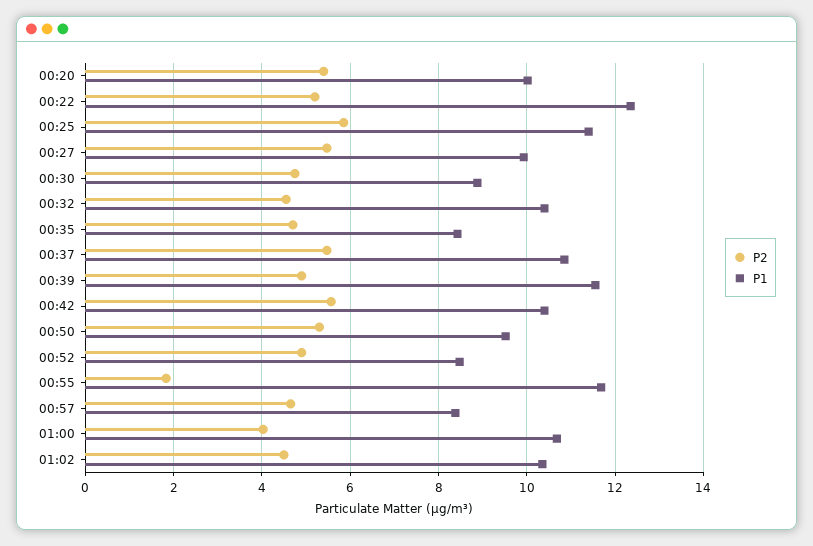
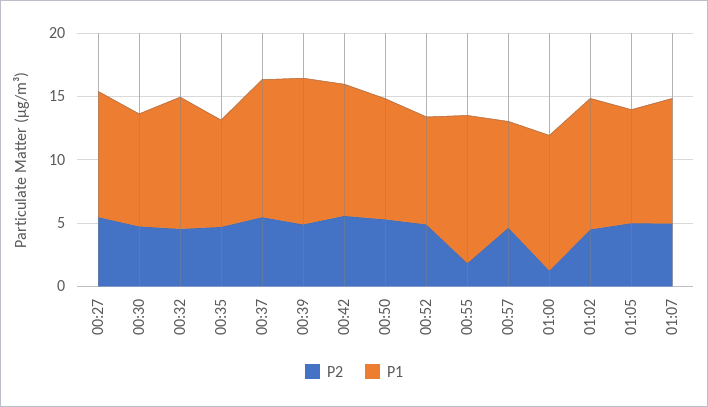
P2, 00:20: 5.4 -> none
P1, 00:20: 10 -> none
P2, 00:22: 5.2 -> none
P1, 00:22: 12.4 -> none
P2, 00:25: 5.8 -> none
P1, 00:25: 11.4 -> none
P2, 01:00: 4 -> 1
P2, 01:05: none -> 5
P1, 01:05: none -> 9
P2, 01:07: none -> 5
P1, 01:07: none -> 10

